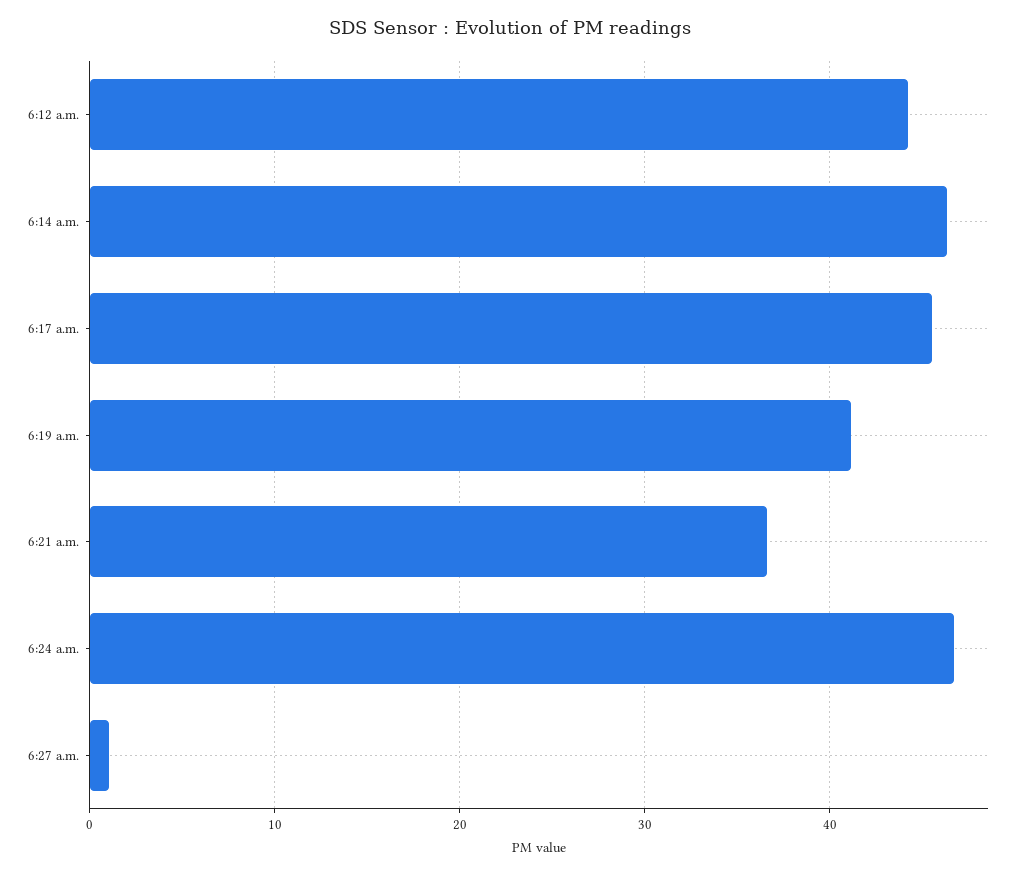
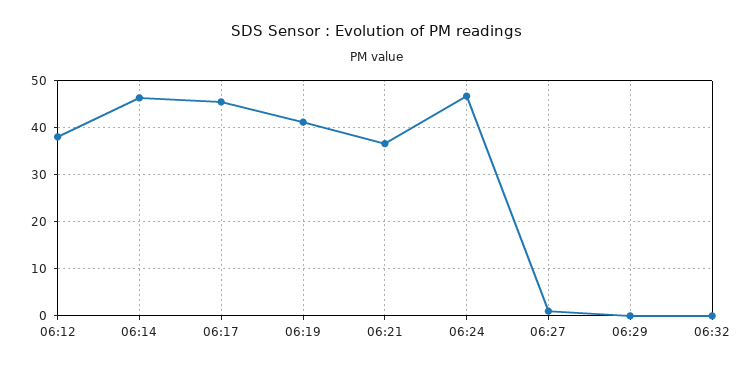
6:12 a.m.: 44 -> 38
06:29: none -> 0
06:32: none -> 0

